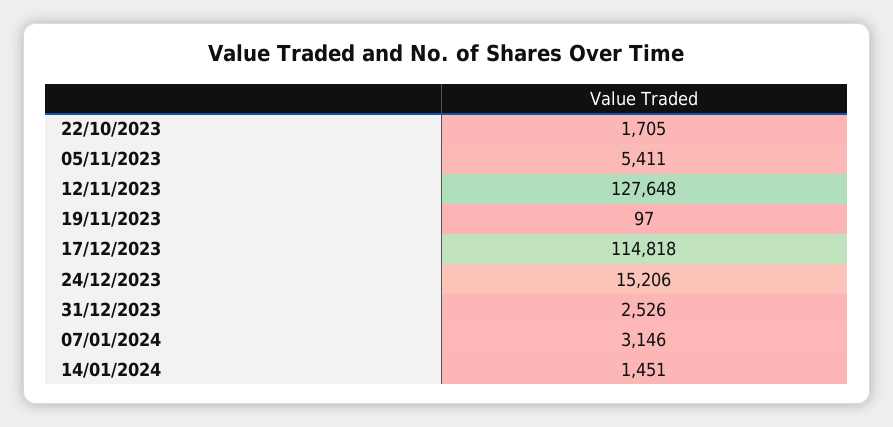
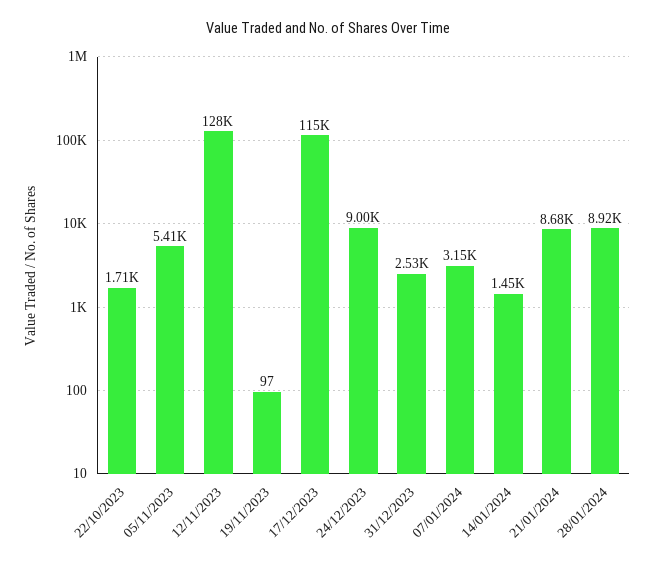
24/12/2023: 15206 -> 9000
21/01/2024: none -> 8680
28/01/2024: none -> 8920

